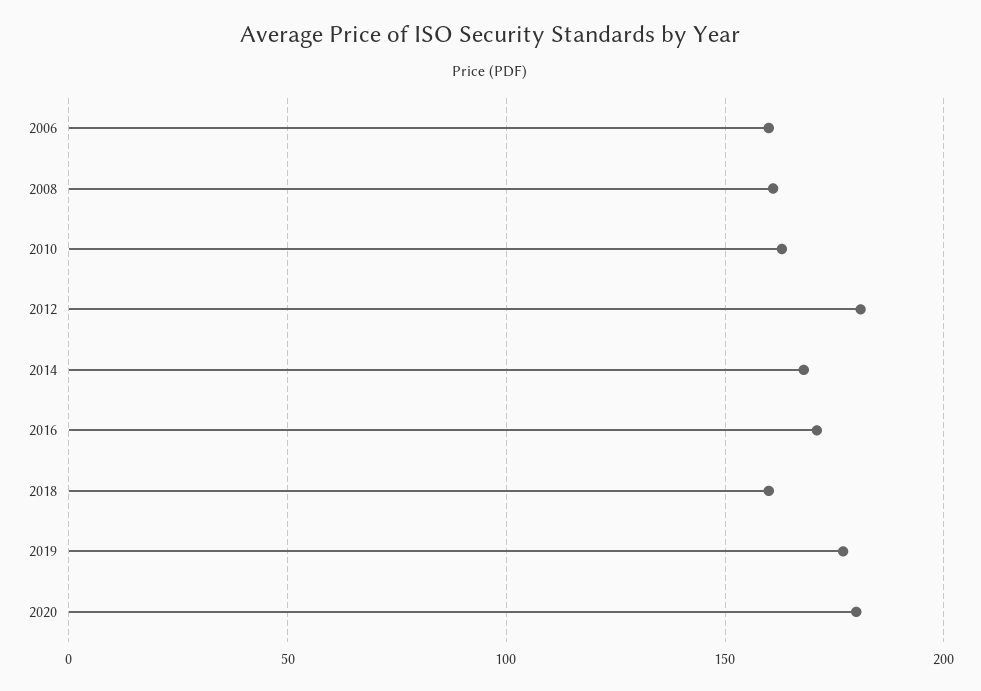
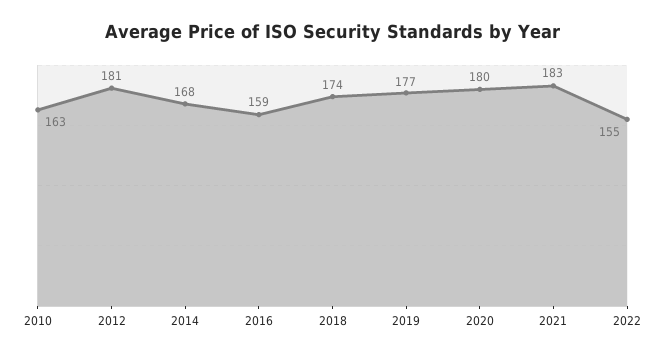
2006: 160 -> none
2008: 160 -> none
2016: 170 -> 159
2018: 160 -> 174
2021: none -> 183
2022: none -> 155

